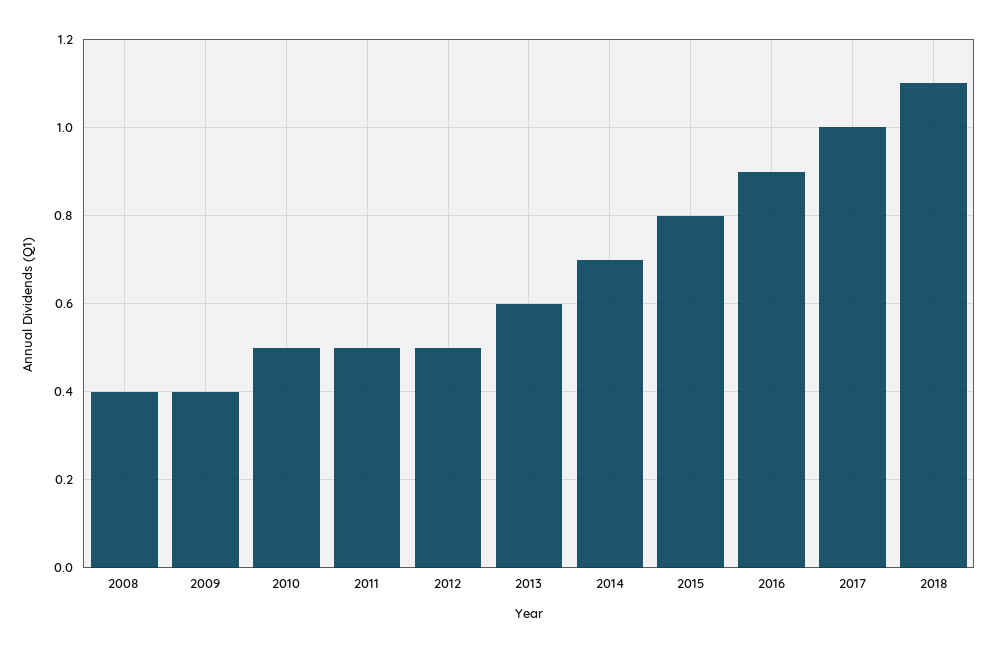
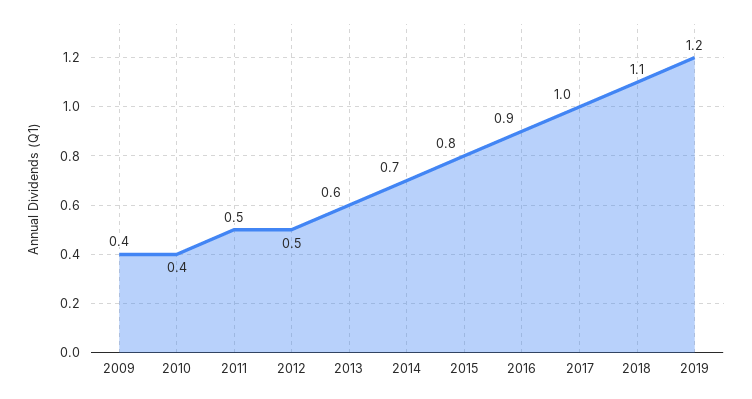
2008: 0.4 -> none
2010: 0.5 -> 0.4
2019: none -> 1.2

